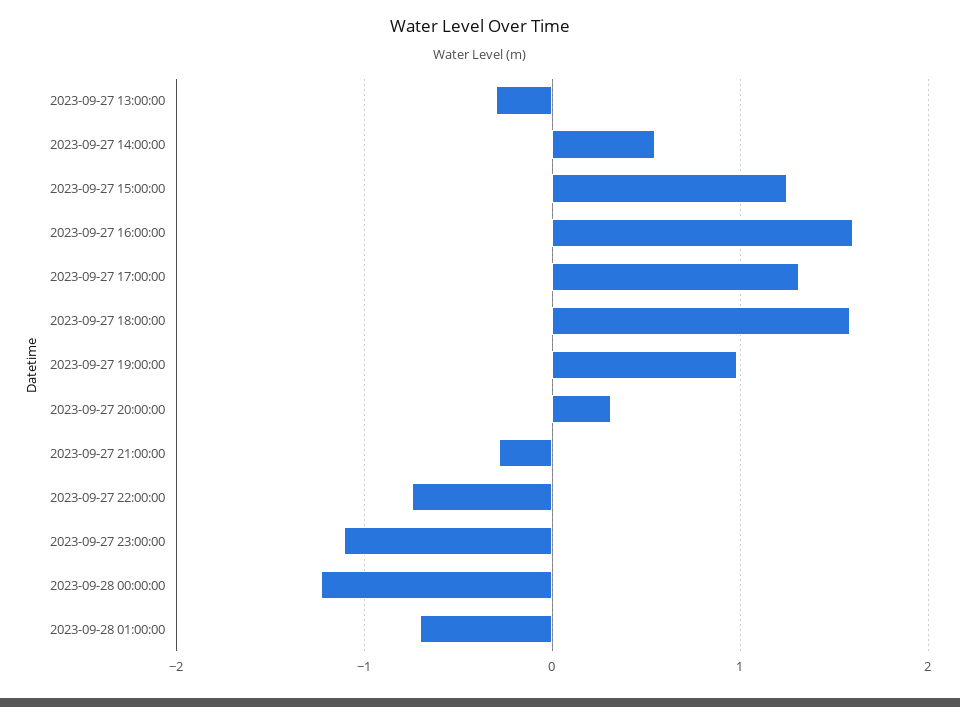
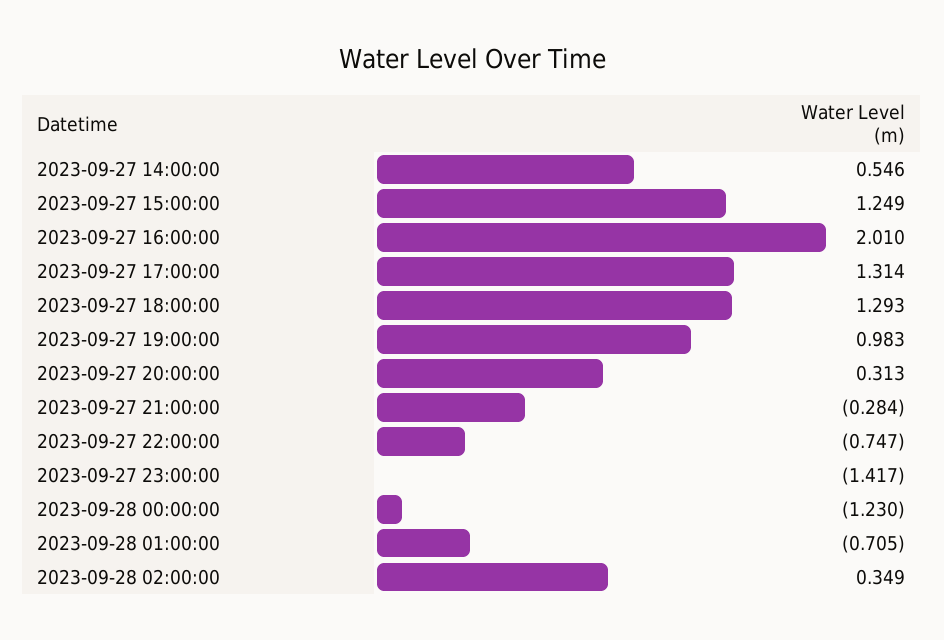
2023-09-27 13:00:00: -0.3 -> none
2023-09-27 16:00:00: 1.6 -> 2.01
2023-09-27 18:00:00: 1.6 -> 1.293
2023-09-27 23:00:00: -1.1 -> -1.417
2023-09-28 02:00:00: none -> 0.349

